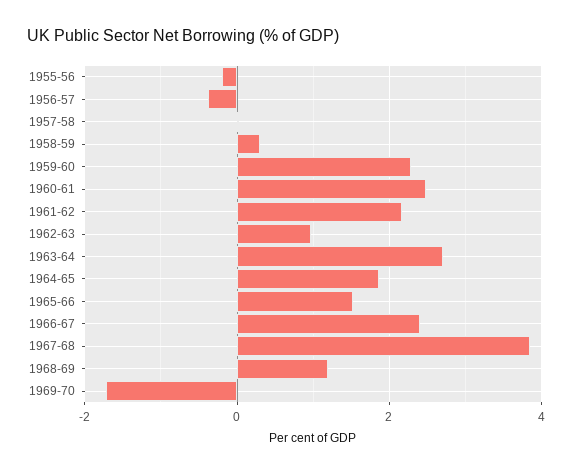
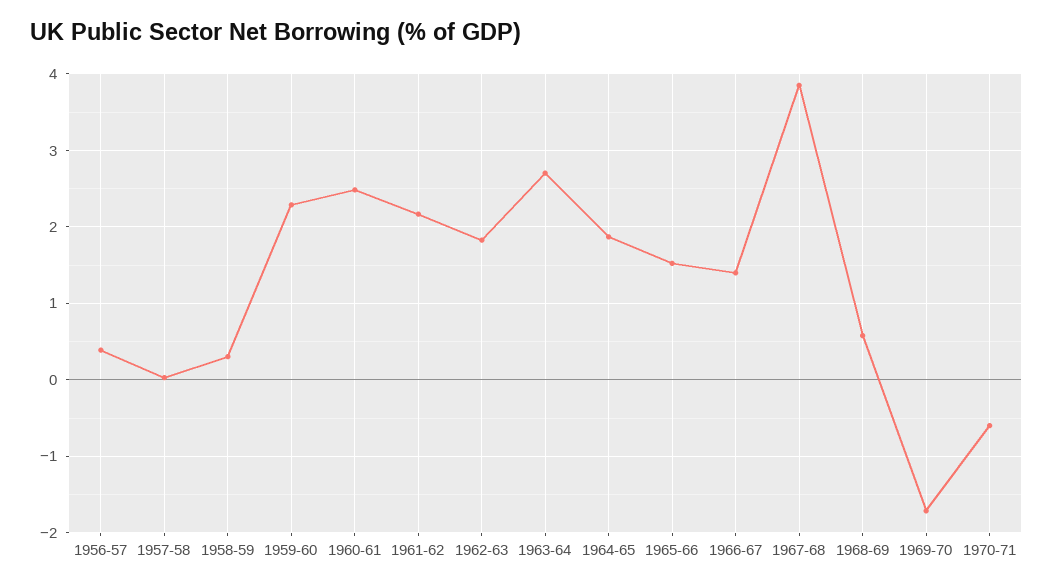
1955-56: -0.2 -> none
1956-57: -0.4 -> 0.4
1962-63: 1 -> 1.8
1966-67: 2.4 -> 1.4
1968-69: 1.2 -> 0.6
1970-71: none -> -0.6

